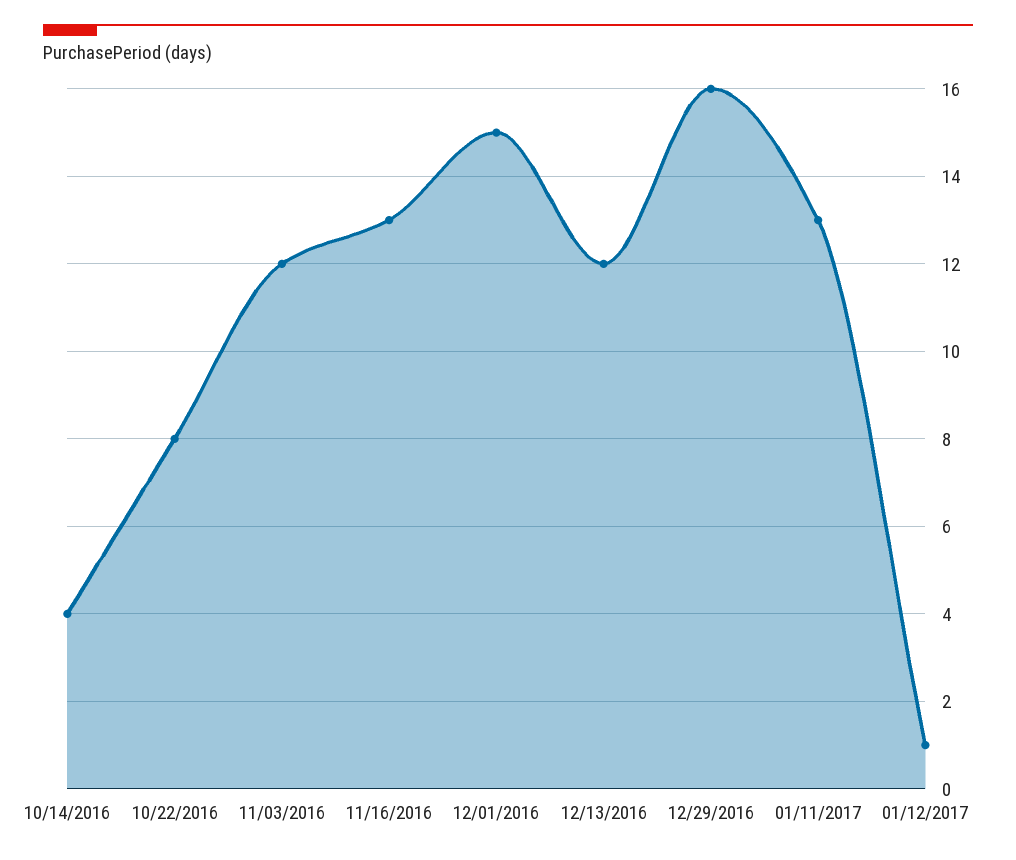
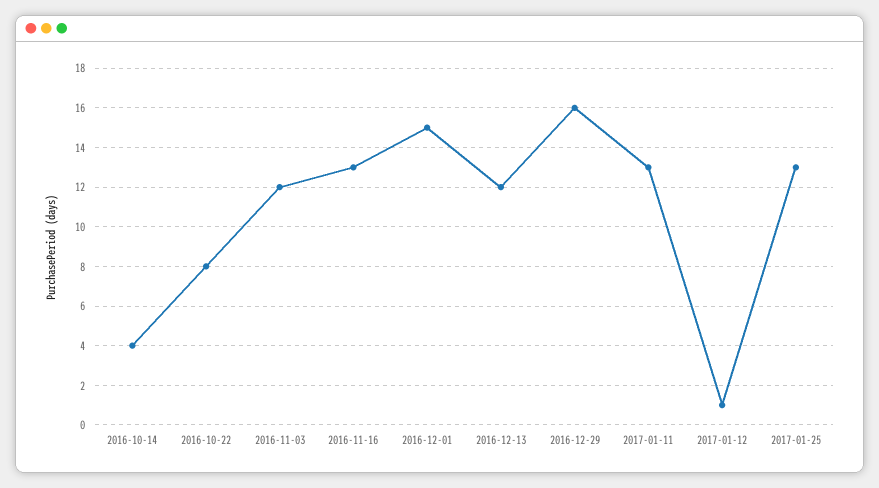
2017-01-25: none -> 13

